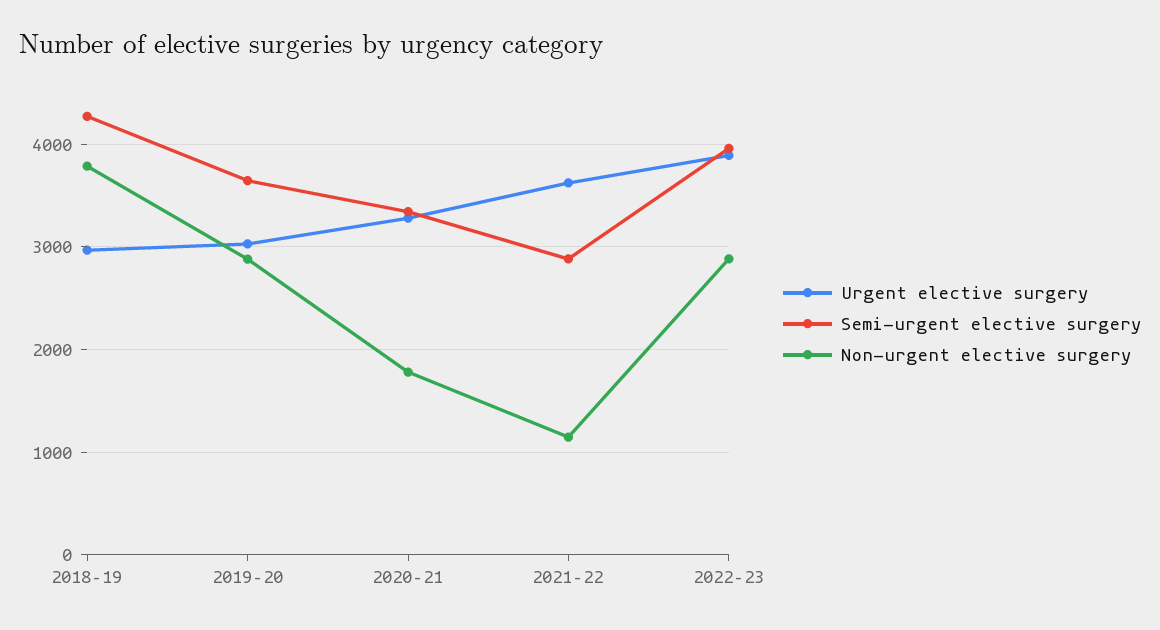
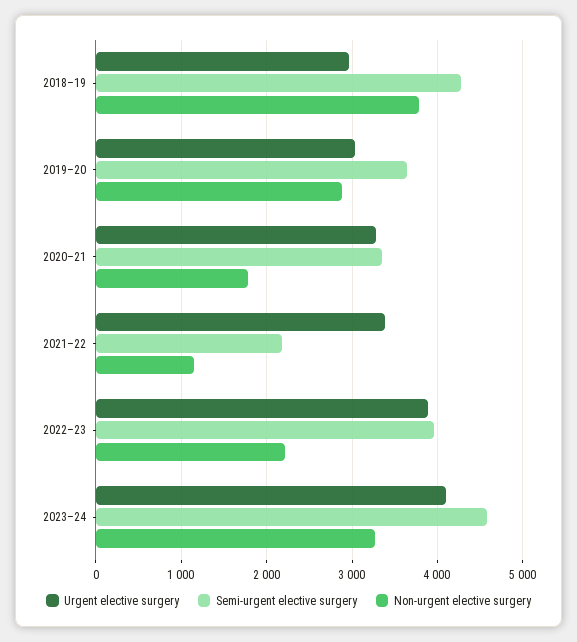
Urgent elective surgery, 2021–22: 3600 -> 3400
Semi-urgent elective surgery, 2021–22: 2900 -> 2200
Non-urgent elective surgery, 2022–23: 2900 -> 2200
Urgent elective surgery, 2023–24: none -> 4100
Semi-urgent elective surgery, 2023–24: none -> 4600
Non-urgent elective surgery, 2023–24: none -> 3300

